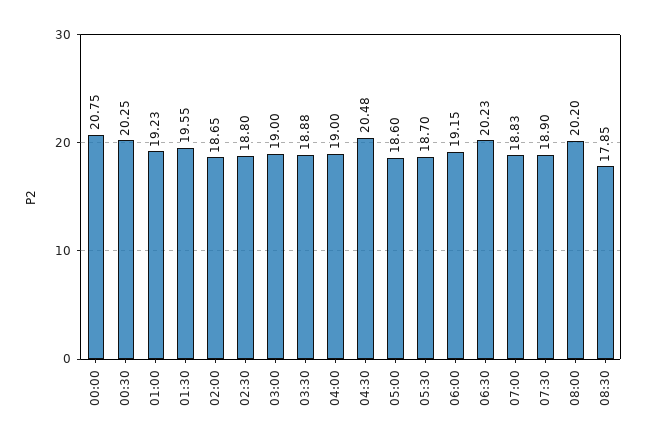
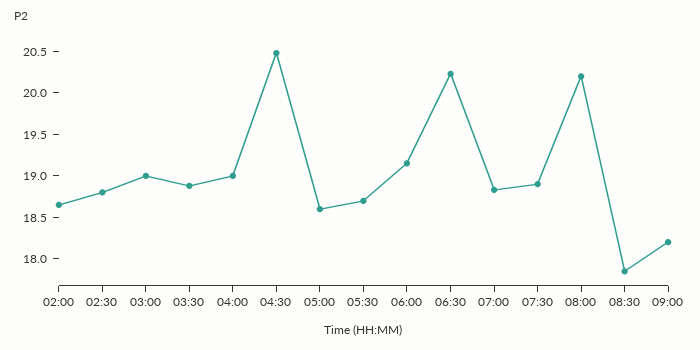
00:00: 20.75 -> none
00:30: 20.25 -> none
01:00: 19.23 -> none
01:30: 19.55 -> none
09:00: none -> 18.2

